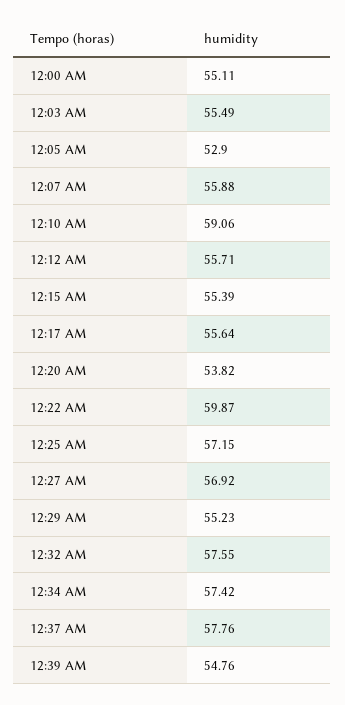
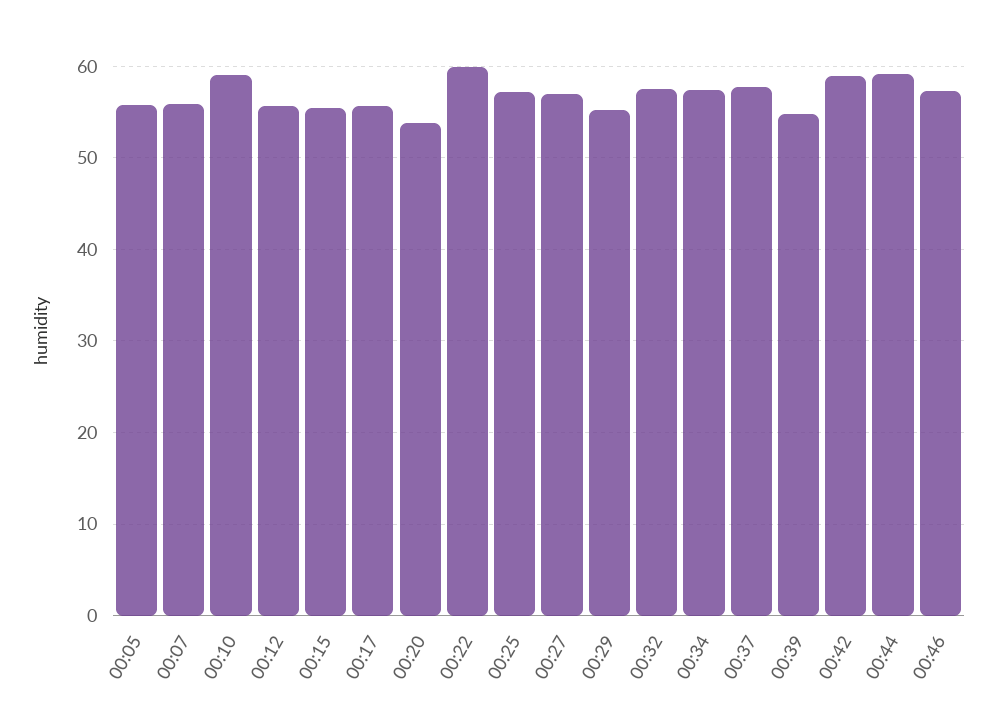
12:00 AM: 55.11 -> none
12:03 AM: 55.49 -> none
12:05 AM: 52.9 -> 56
00:42: none -> 59
00:44: none -> 59
00:46: none -> 57

